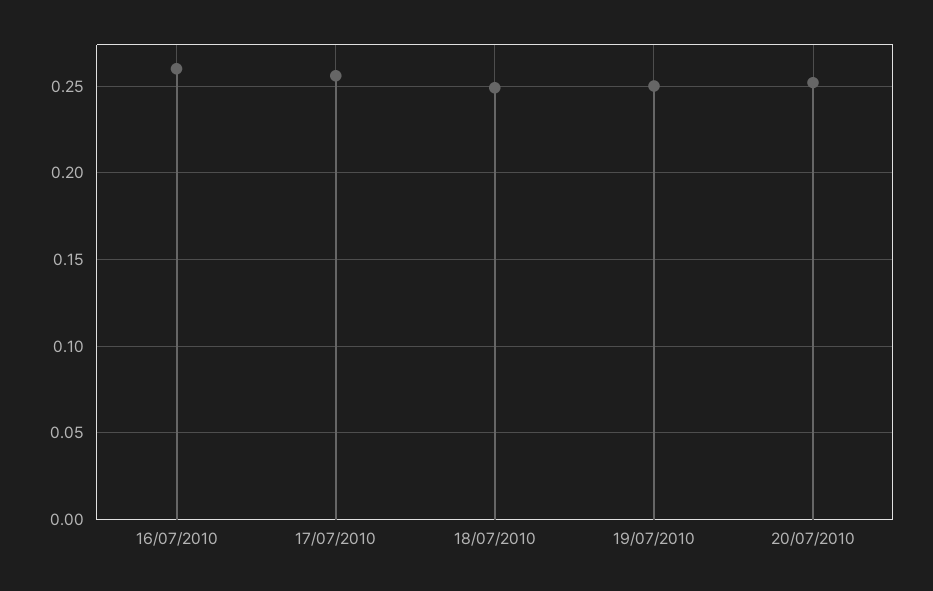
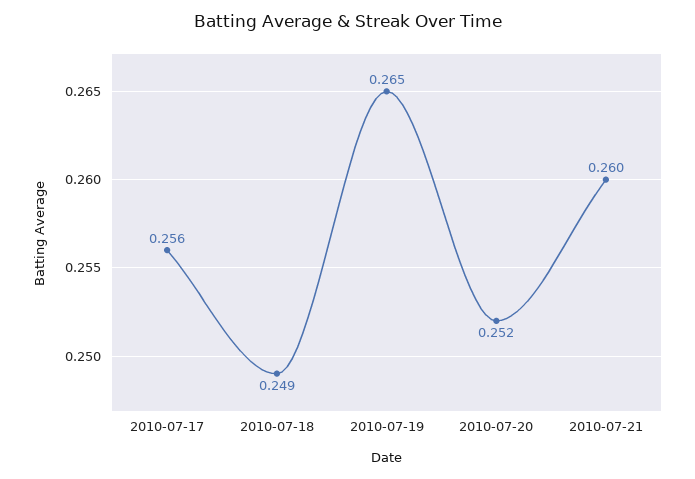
16/07/2010: 0.26 -> none
19/07/2010: 0.25 -> 0.265
2010-07-21: none -> 0.26

